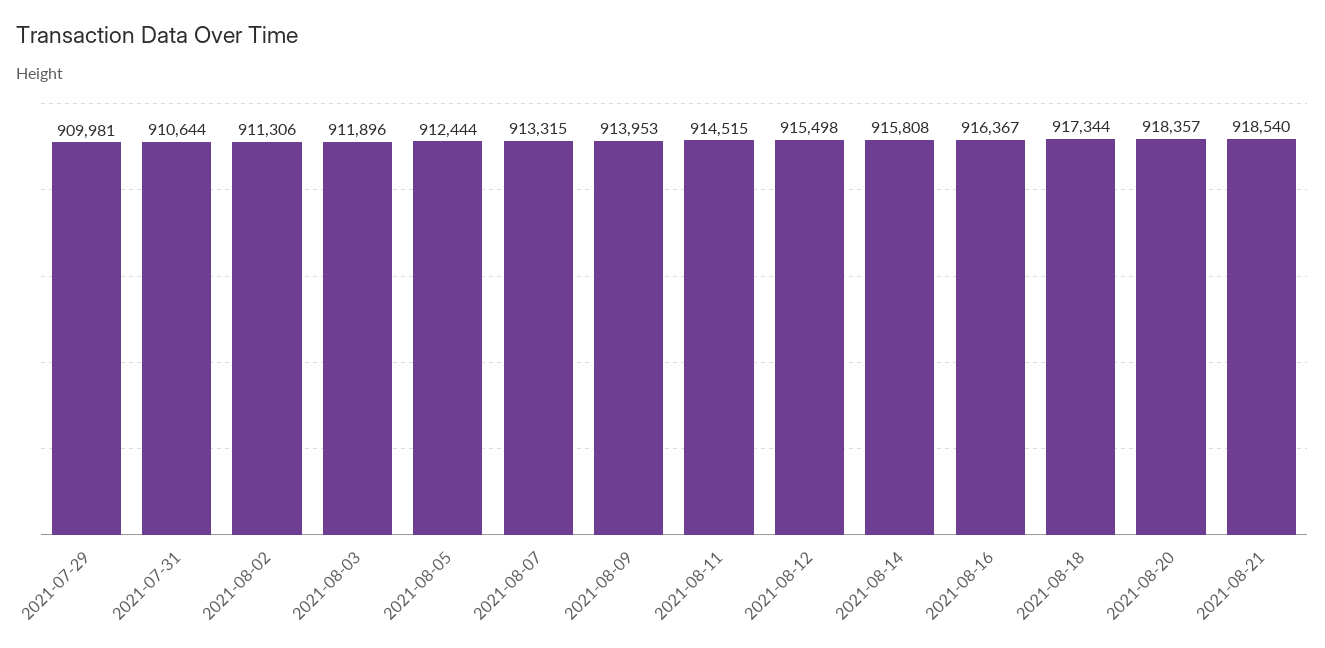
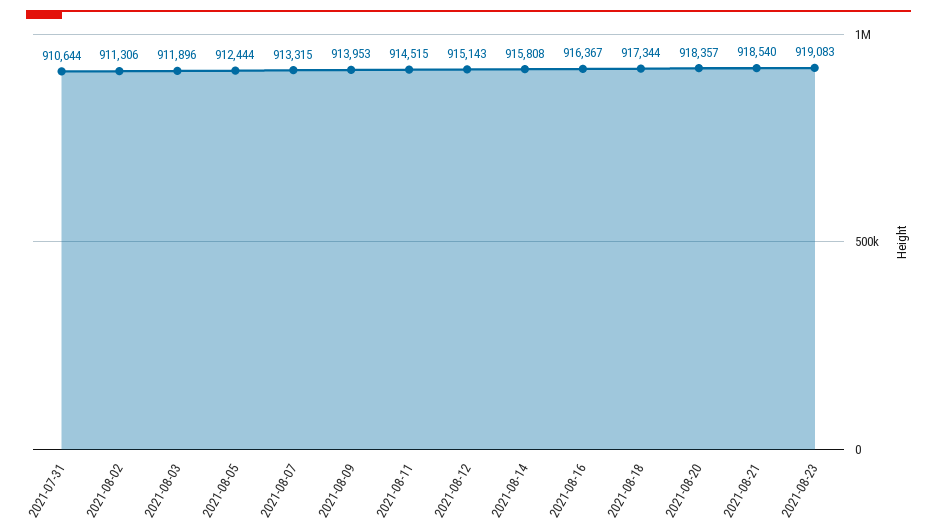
2021-07-29: 909981 -> none
2021-08-12: 915498 -> 915143
2021-08-23: none -> 919083

